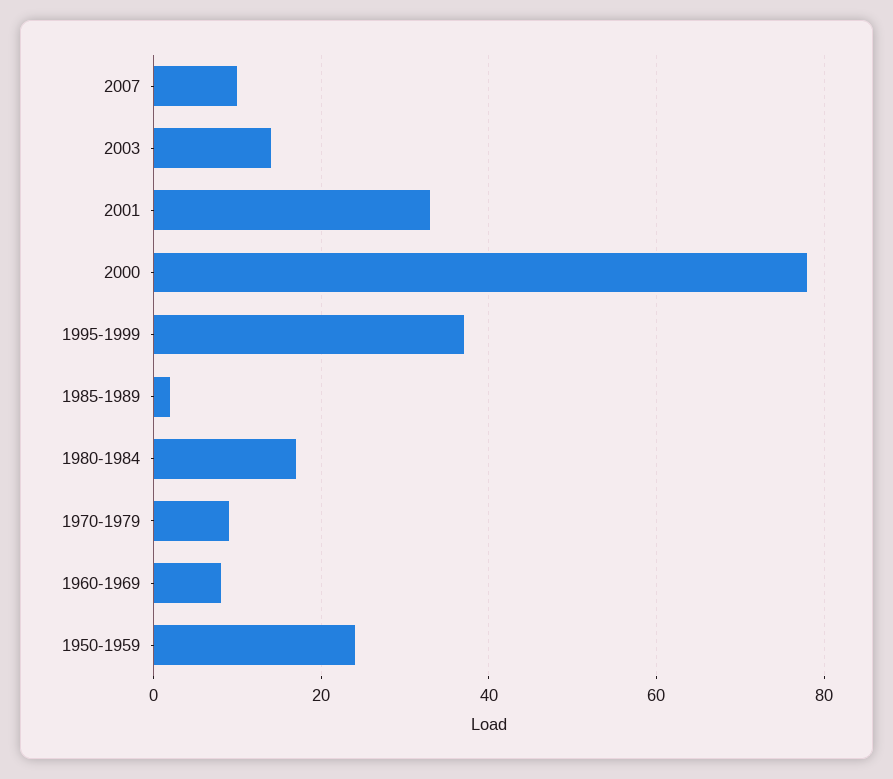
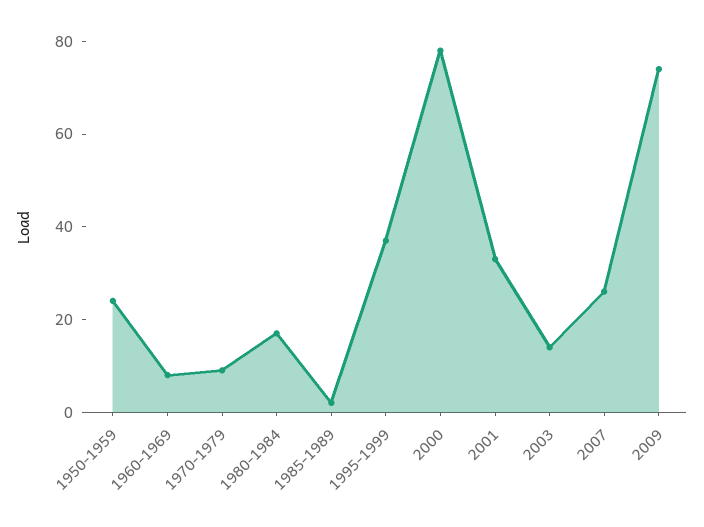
2007: 10 -> 25
2009: none -> 75

